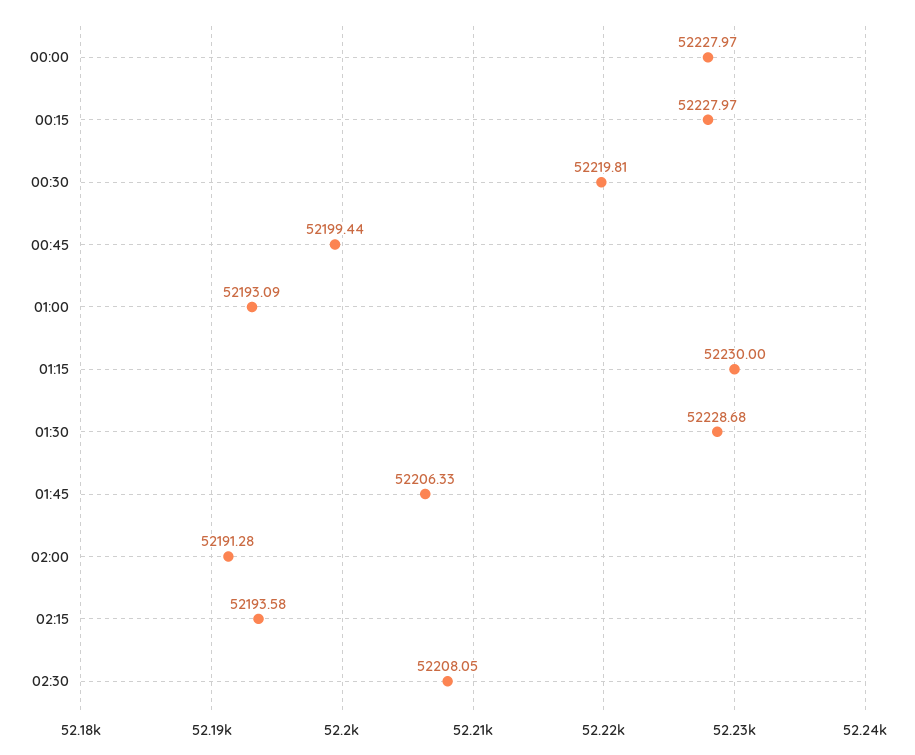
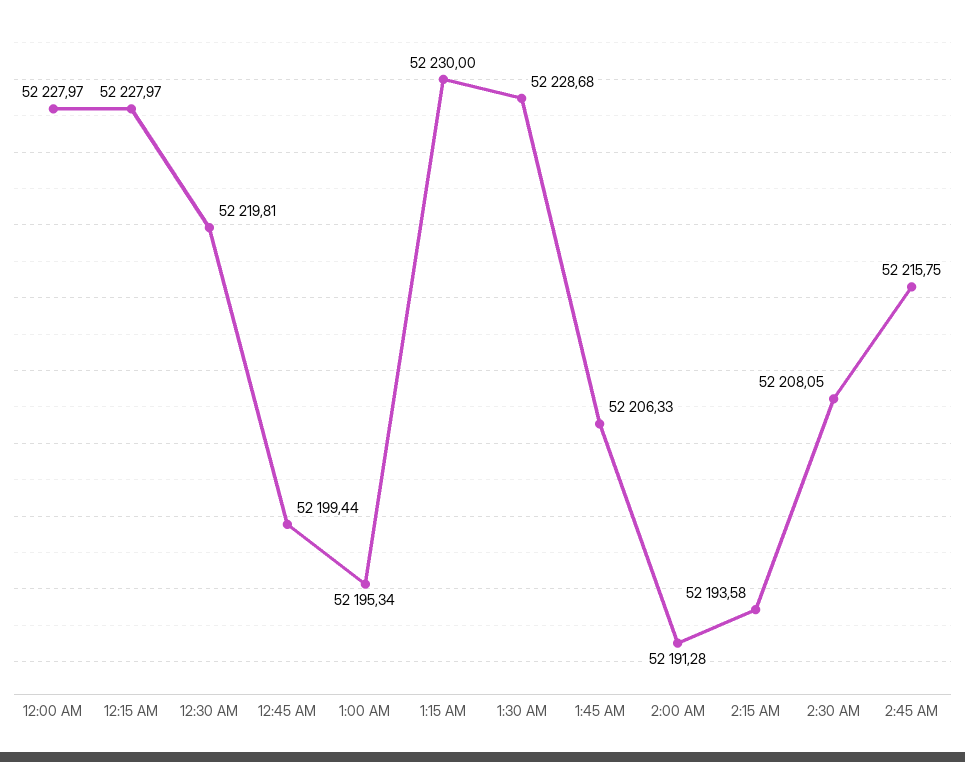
01:00: 52193.09 -> 52195.34
2:45 AM: none -> 52215.75

